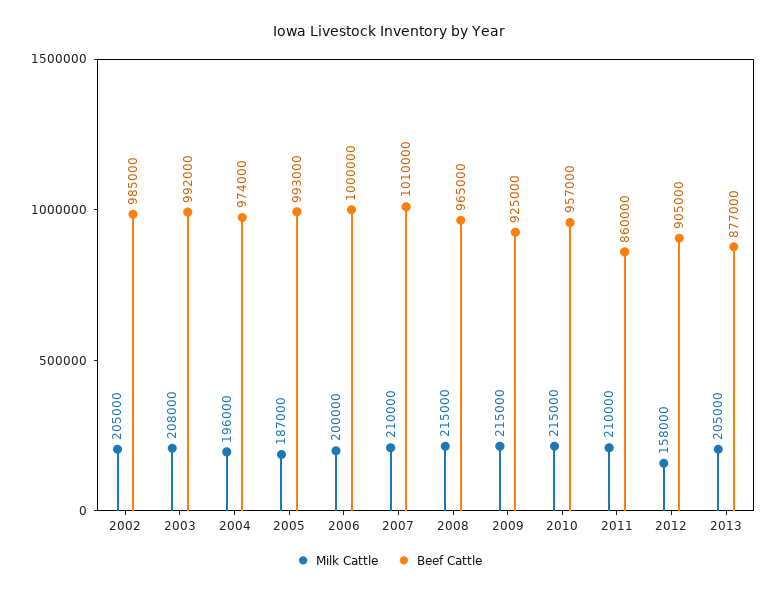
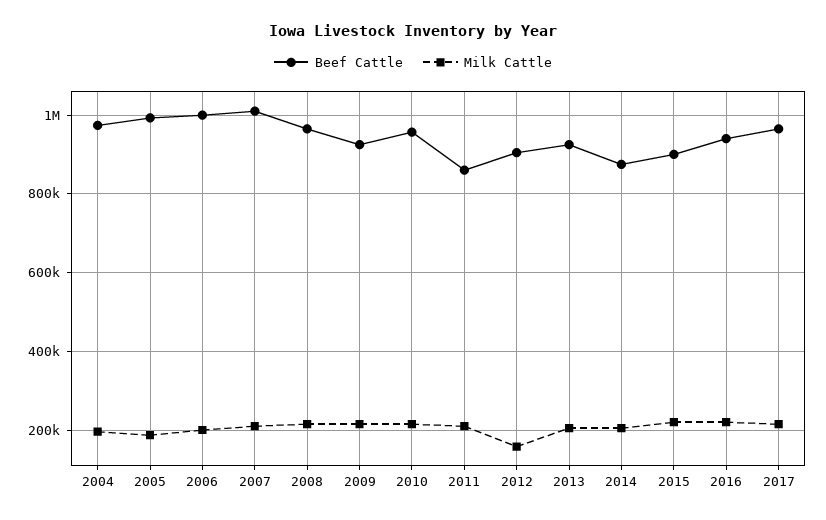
Milk Cattle, 2002: 205000 -> none
Beef Cattle, 2002: 985000 -> none
Milk Cattle, 2003: 208000 -> none
Beef Cattle, 2003: 992000 -> none
Beef Cattle, 2013: 877000 -> 920000
Beef Cattle, 2014: none -> 880000
Milk Cattle, 2014: none -> 200000
Beef Cattle, 2015: none -> 900000
Milk Cattle, 2015: none -> 220000
Beef Cattle, 2016: none -> 940000
Milk Cattle, 2016: none -> 220000
Beef Cattle, 2017: none -> 960000
Milk Cattle, 2017: none -> 220000

